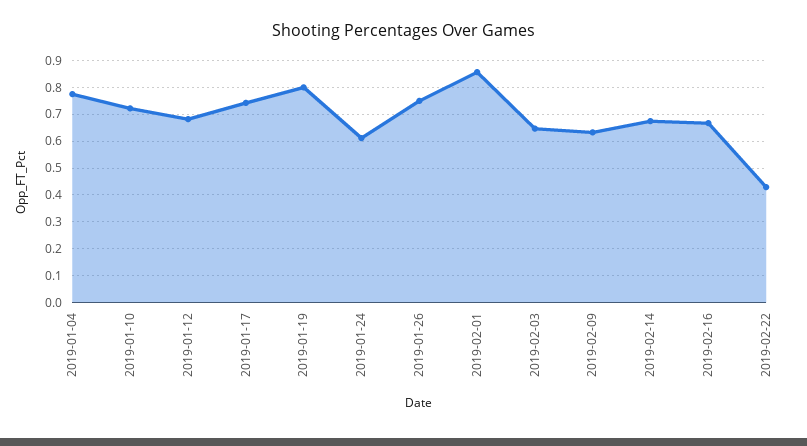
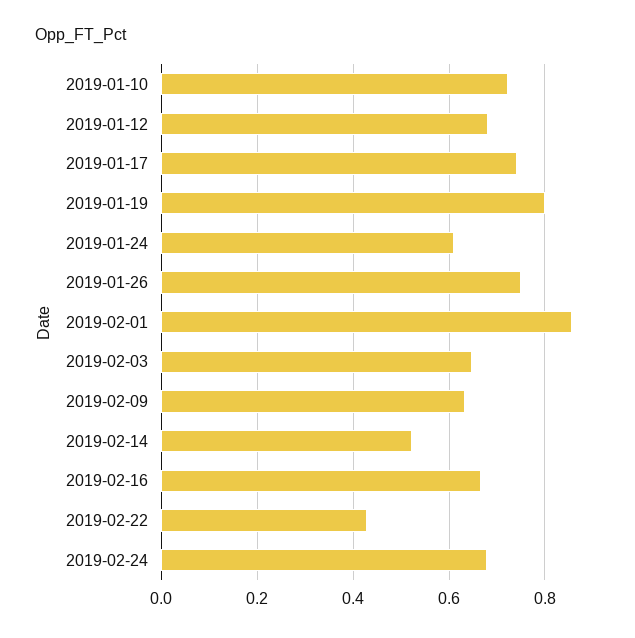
2019-01-04: 0.775 -> none
2019-02-14: 0.675 -> 0.52
2019-02-24: none -> 0.68

